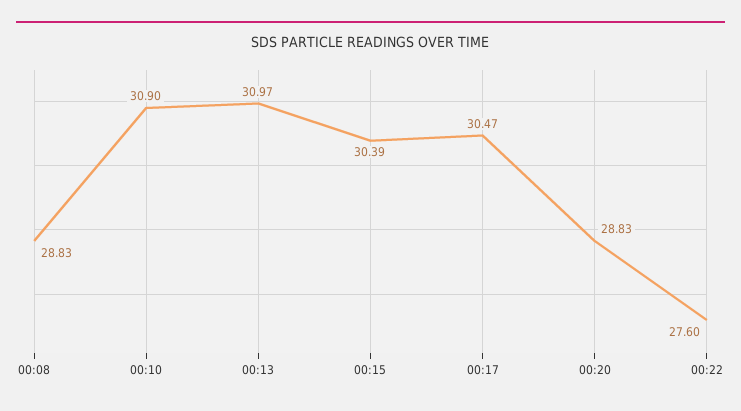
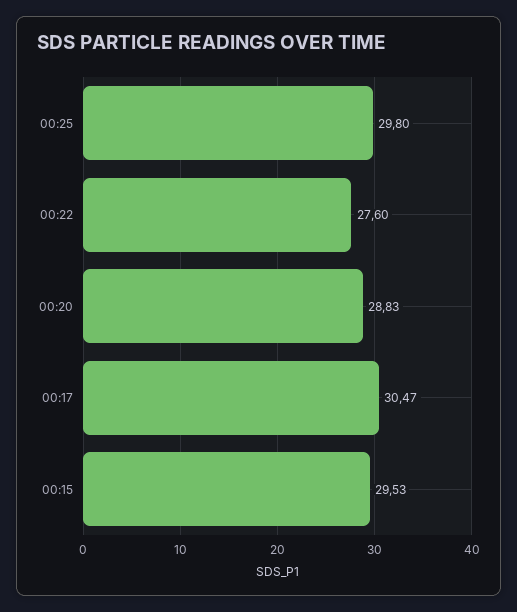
00:08: 28.83 -> none
00:10: 30.9 -> none
00:13: 30.97 -> none
00:15: 30.39 -> 29.53
00:25: none -> 29.8

